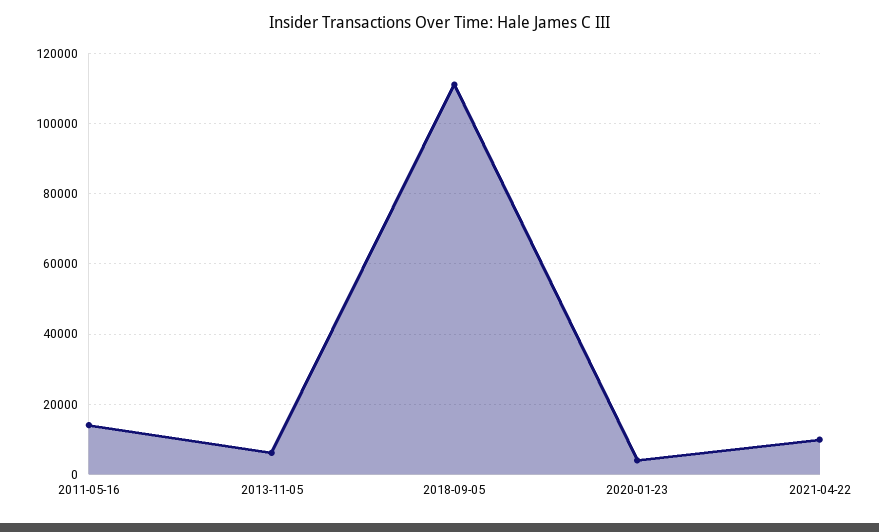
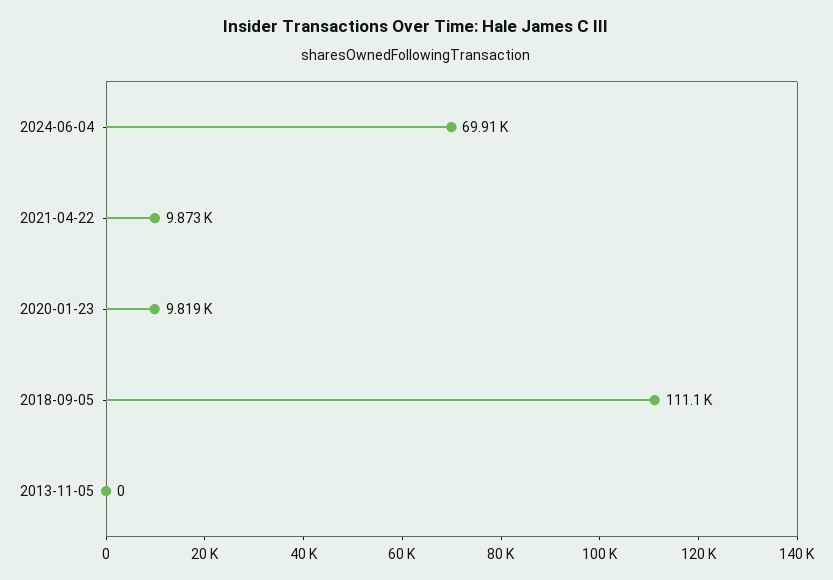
2011-05-16: 14000 -> none
2013-11-05: 6000 -> 0
2020-01-23: 4000 -> 9819
2024-06-04: none -> 69910

